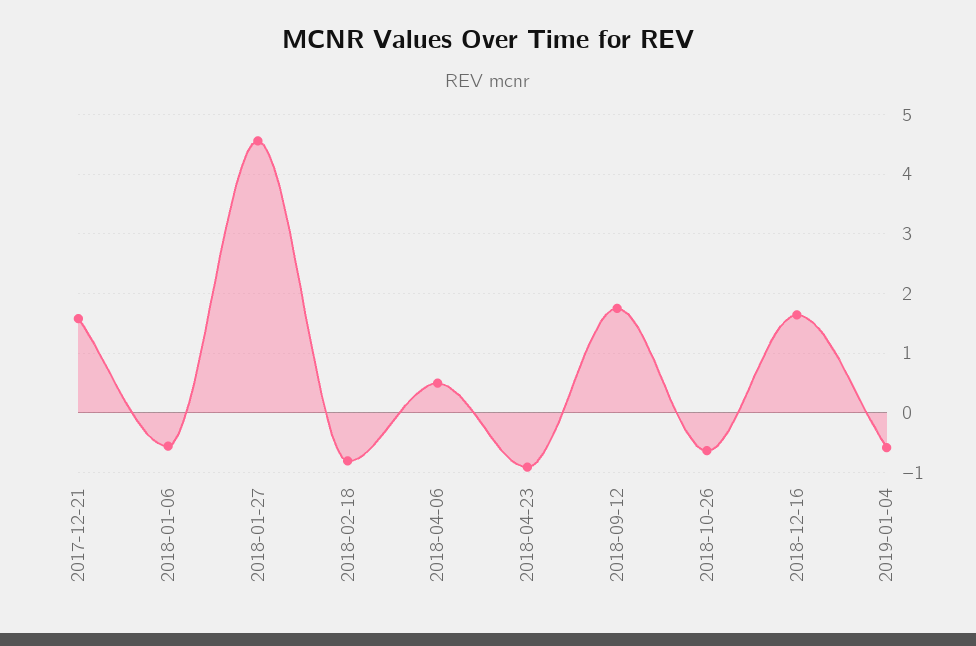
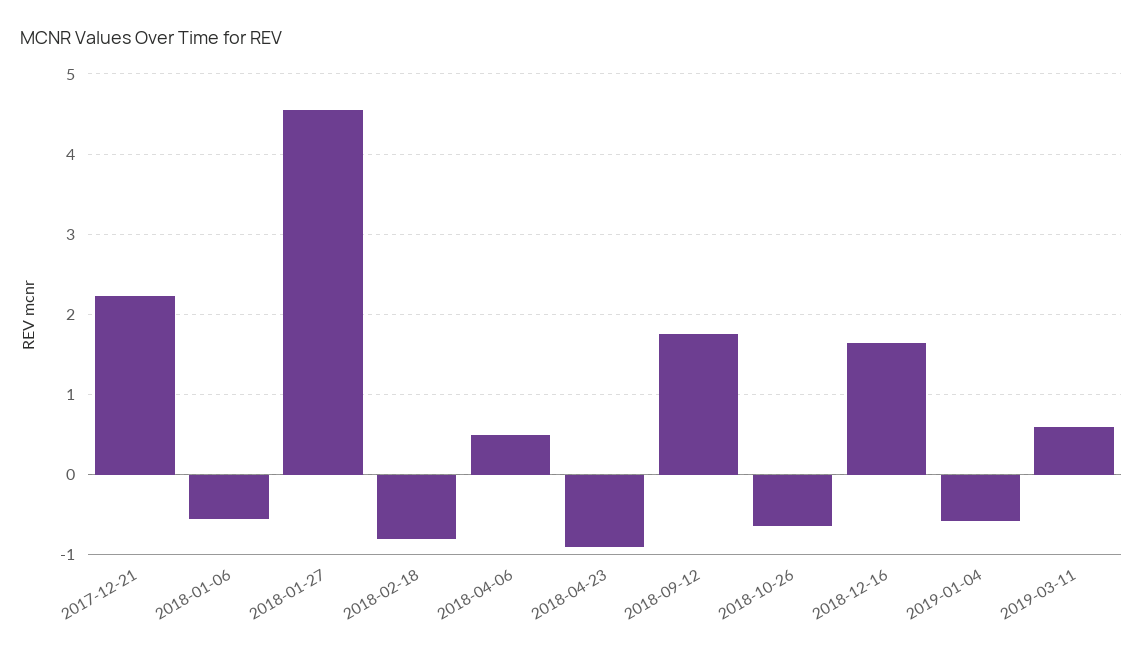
2017-12-21: 1.6 -> 2.2
2019-03-11: none -> 0.6

